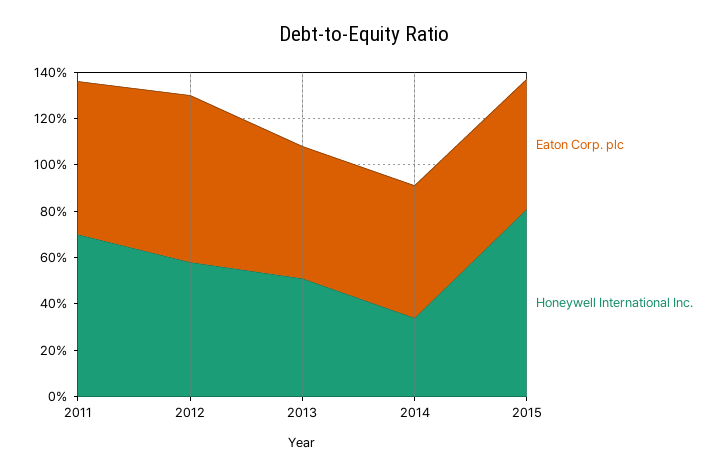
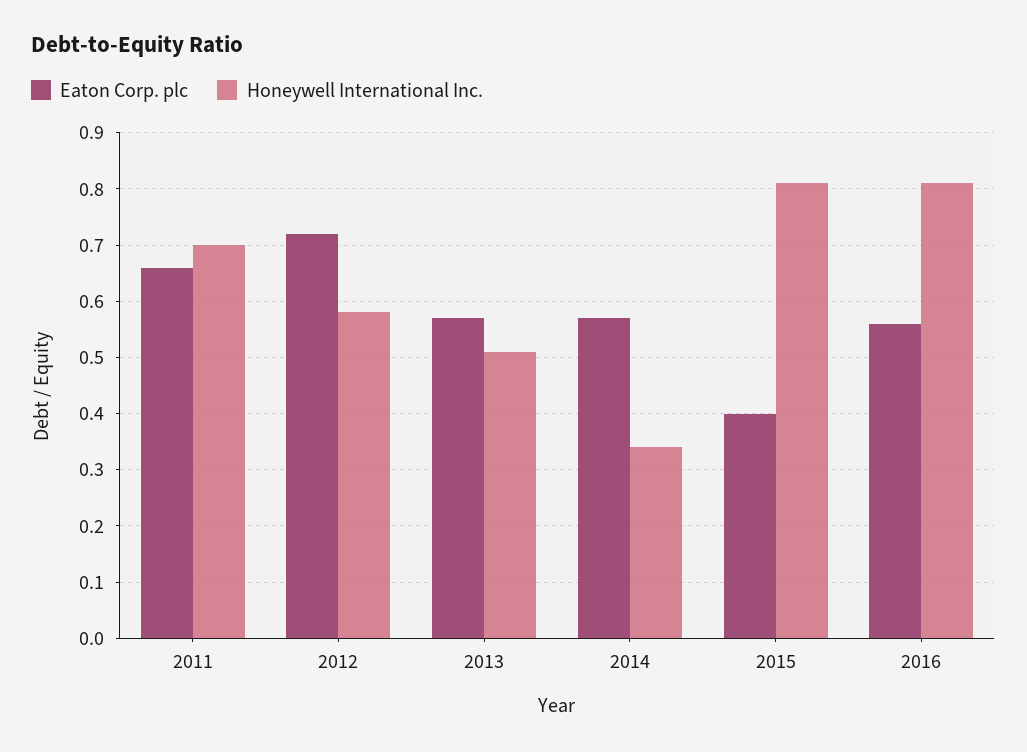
Eaton Corp. plc, 2015: 0.55 -> 0.4
Eaton Corp. plc, 2016: none -> 0.55
Honeywell International Inc., 2016: none -> 0.8

